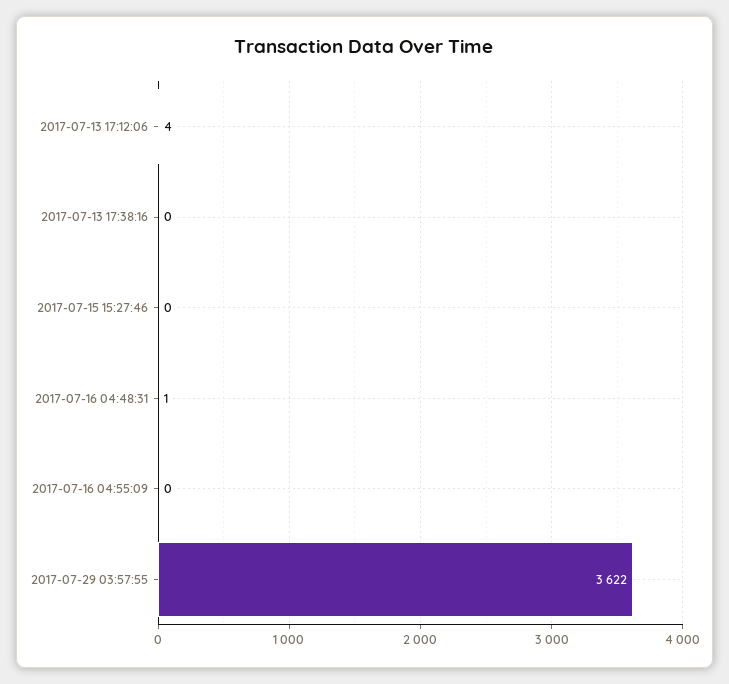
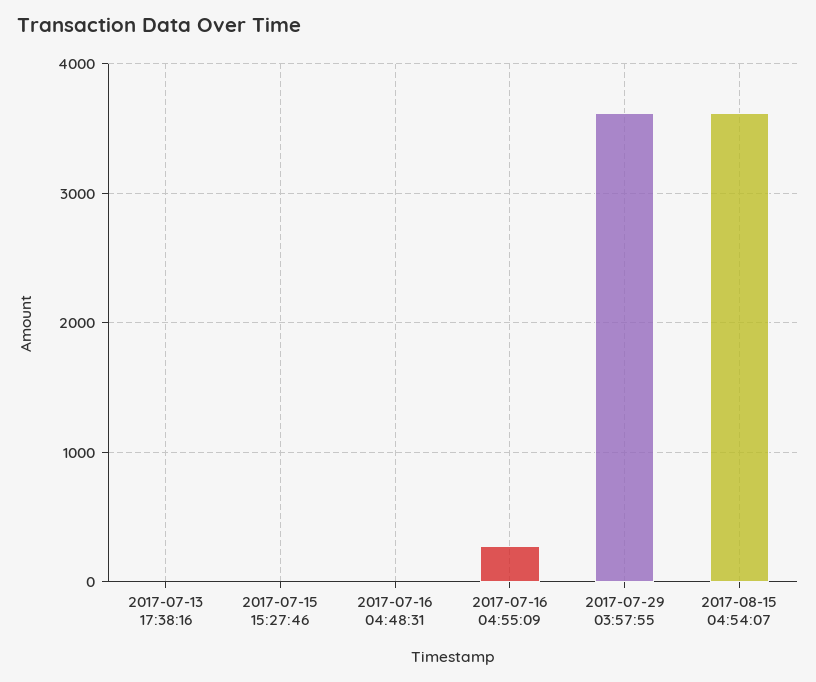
2017-07-13 17:12:06: 4 -> none
2017-07-16 04:55:09: 0 -> 300
2017-08-15 04:54:07: none -> 3600

